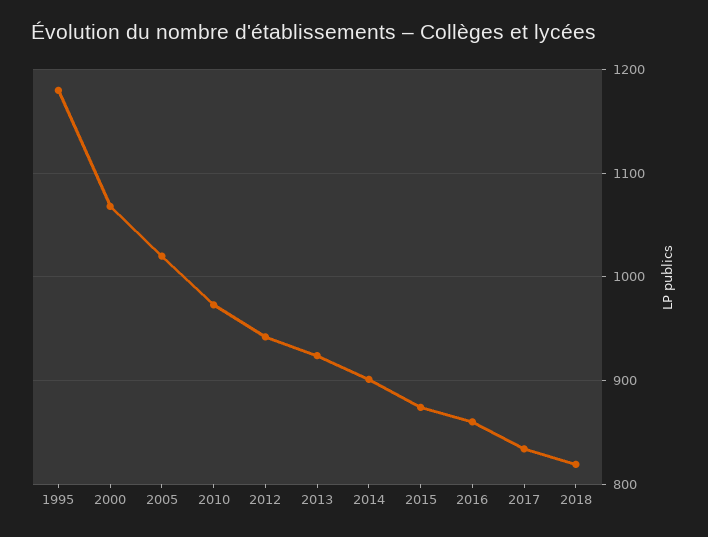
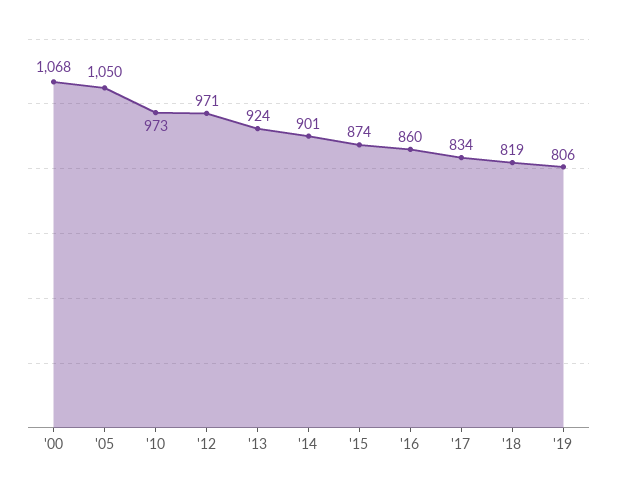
1995: 1180 -> none
2005: 1020 -> 1050
2012: 940 -> 971
'19: none -> 806

